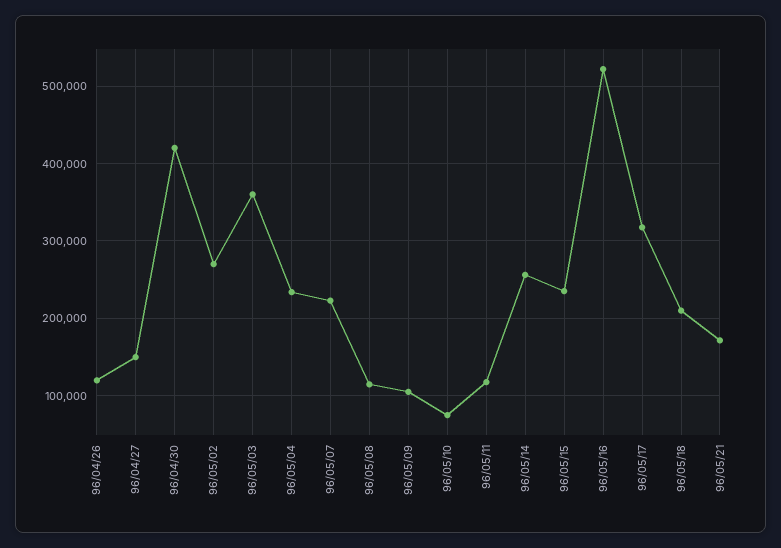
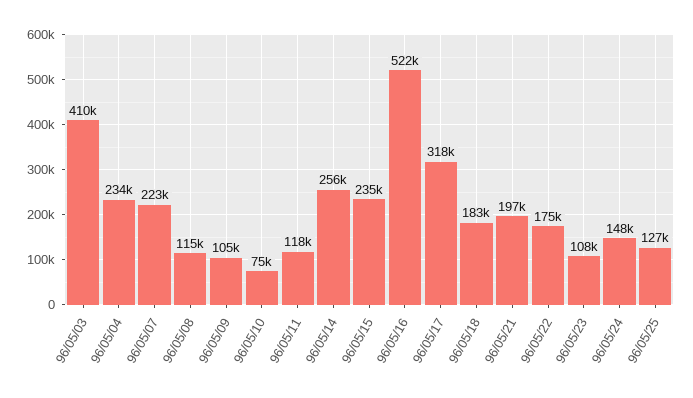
96/04/26: 120000 -> none
96/04/27: 150000 -> none
96/04/30: 420000 -> none
96/05/02: 270000 -> none
96/05/03: 360000 -> 410000
96/05/18: 210000 -> 183000
96/05/21: 170000 -> 197000
96/05/22: none -> 175000
96/05/23: none -> 108000
96/05/24: none -> 148000
96/05/25: none -> 127000

